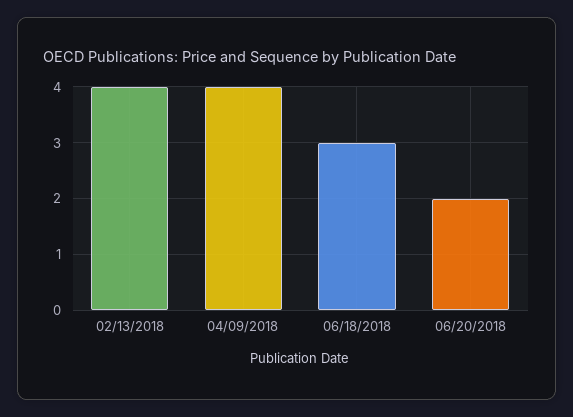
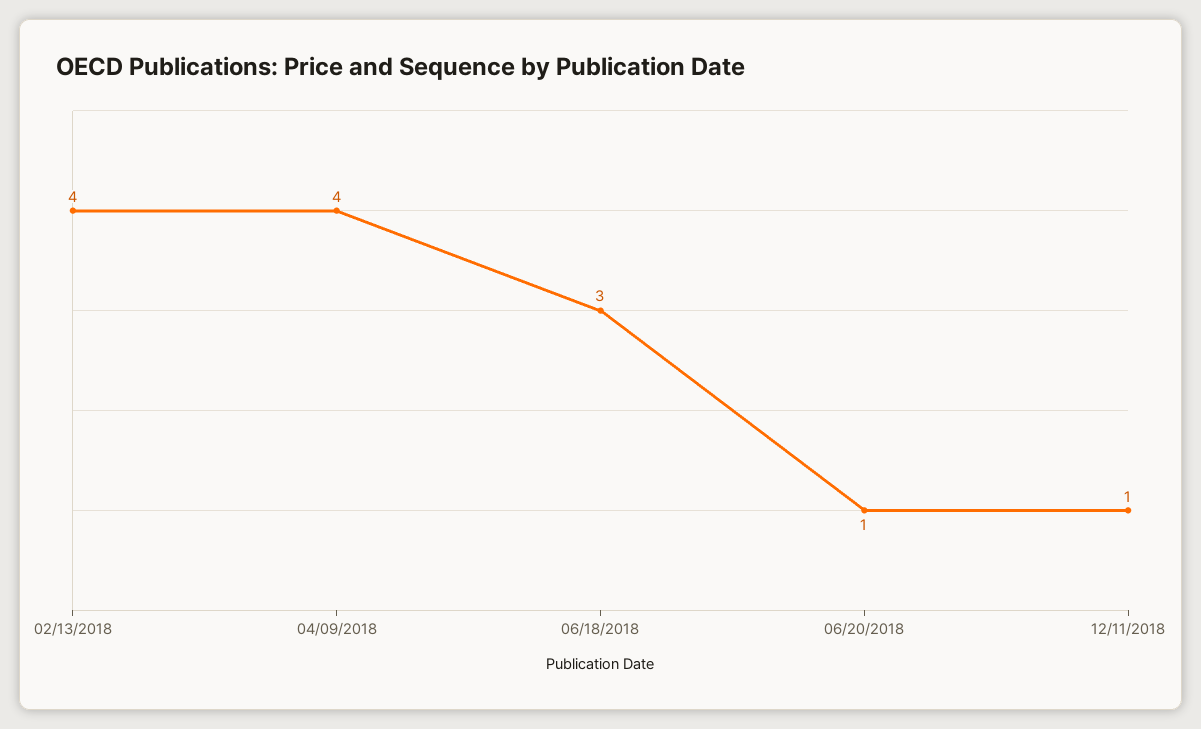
06/20/2018: 2 -> 1
12/11/2018: none -> 1

